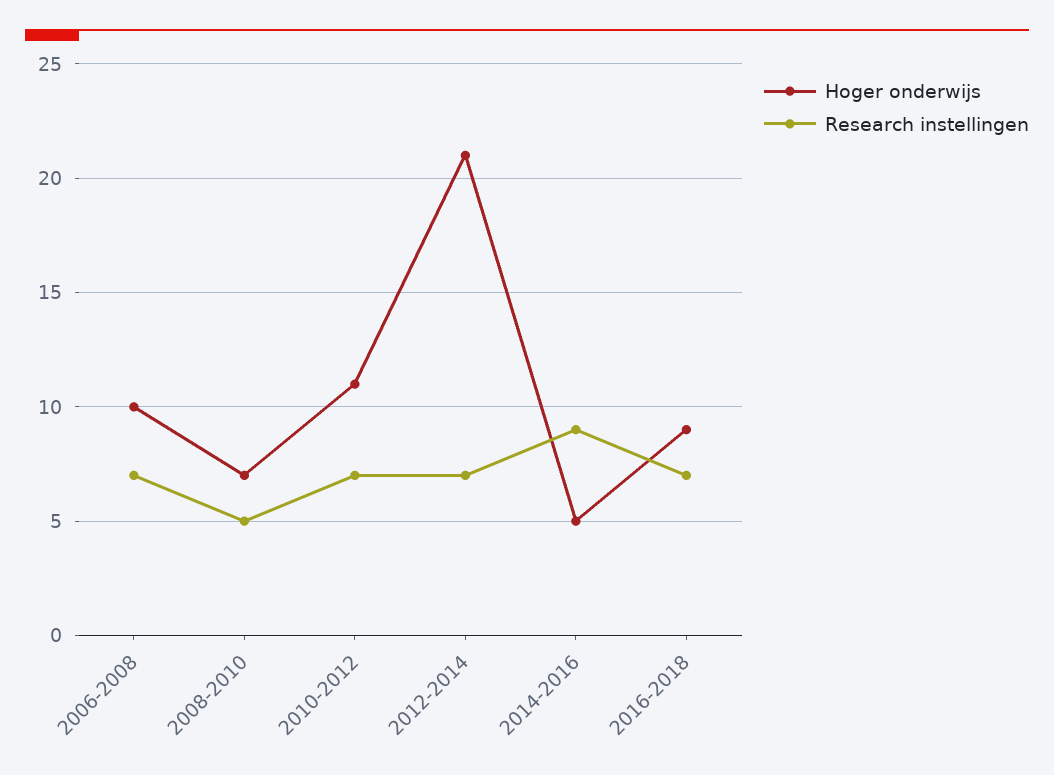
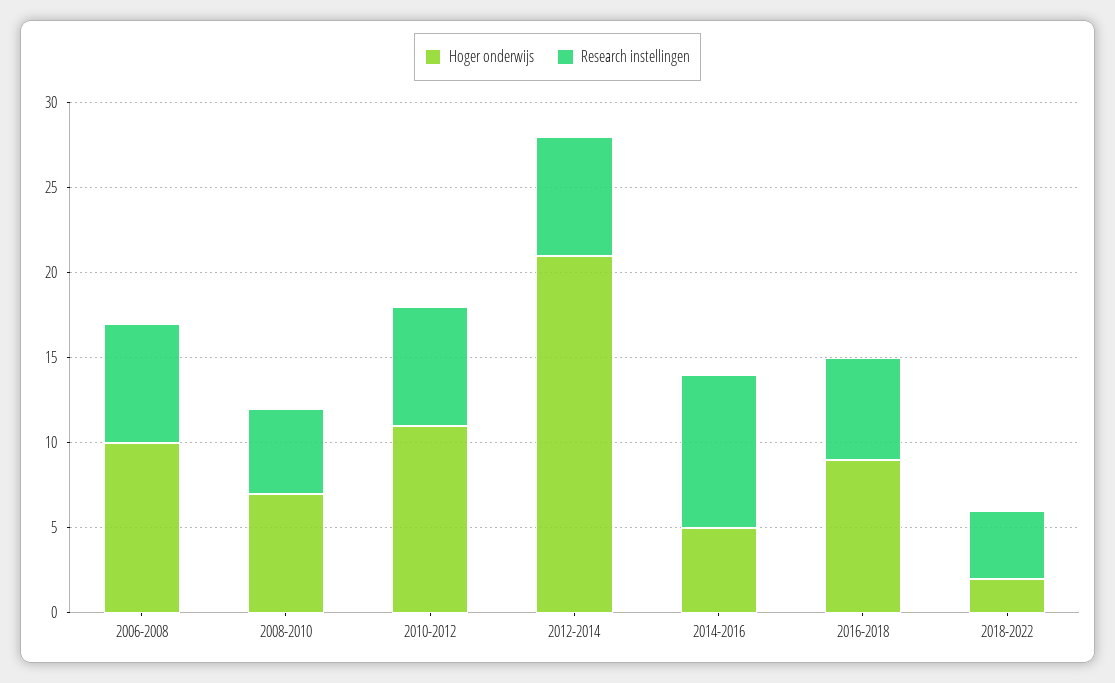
Research instellingen, 2016-2018: 7 -> 6
Hoger onderwijs, 2018-2022: none -> 2
Research instellingen, 2018-2022: none -> 4

